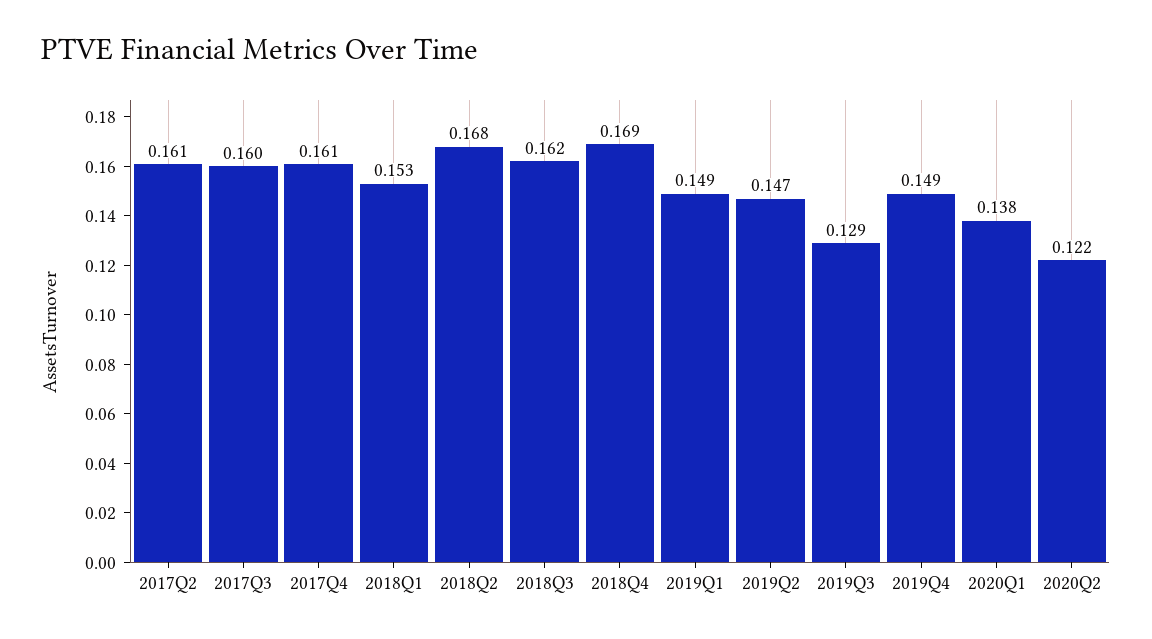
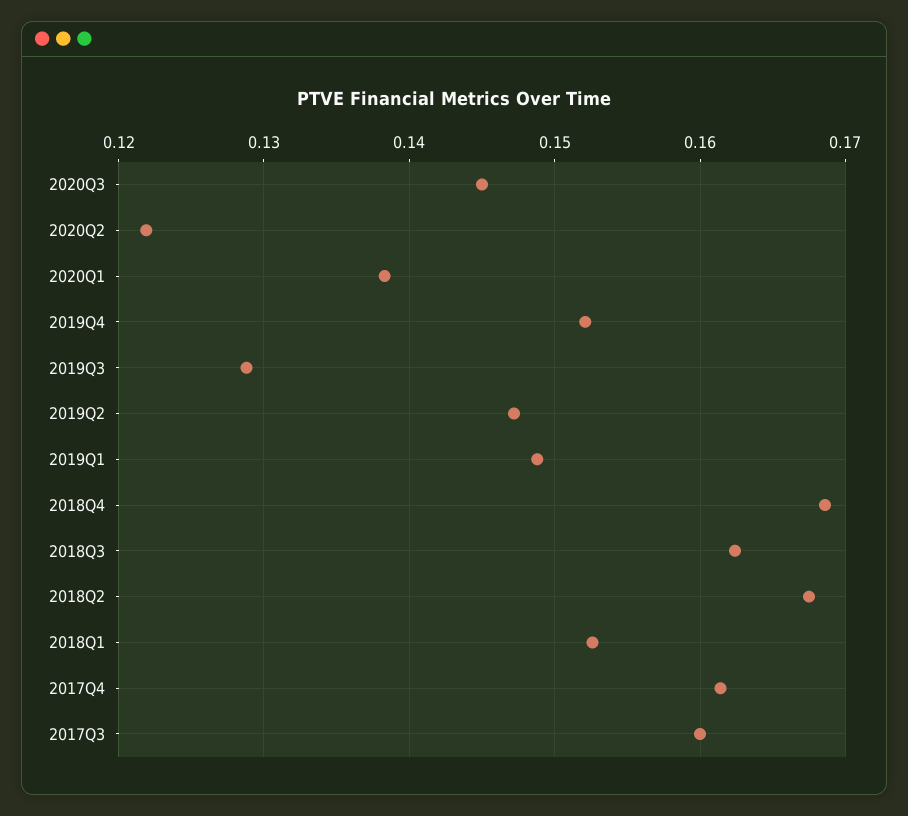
2017Q2: 0.161 -> none
2019Q4: 0.149 -> 0.152
2020Q3: none -> 0.145

